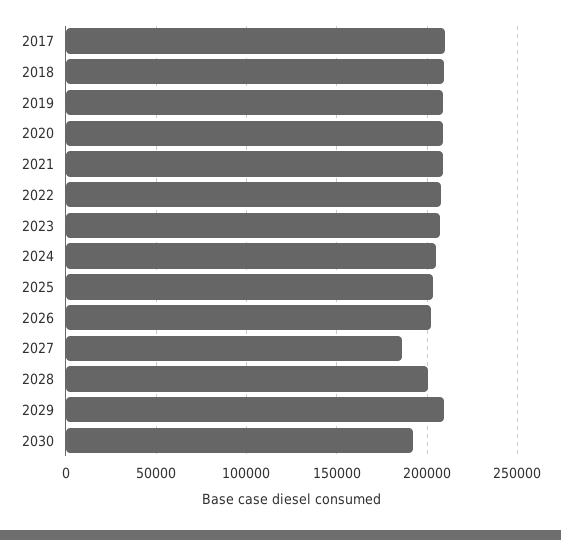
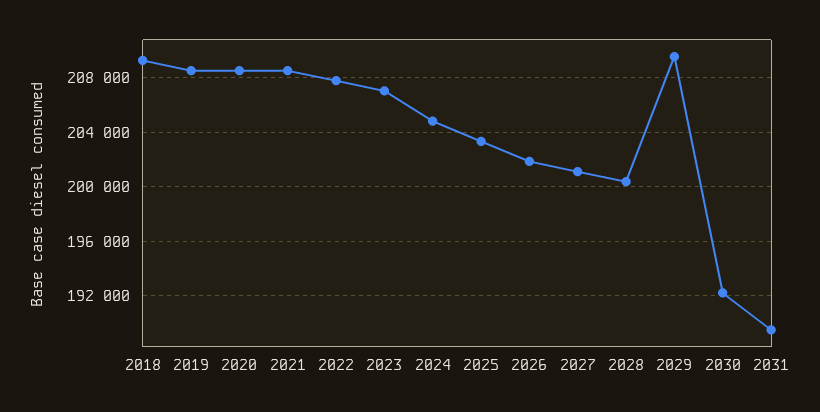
2017: 210000 -> none
2027: 185000 -> 201000
2031: none -> 189500

